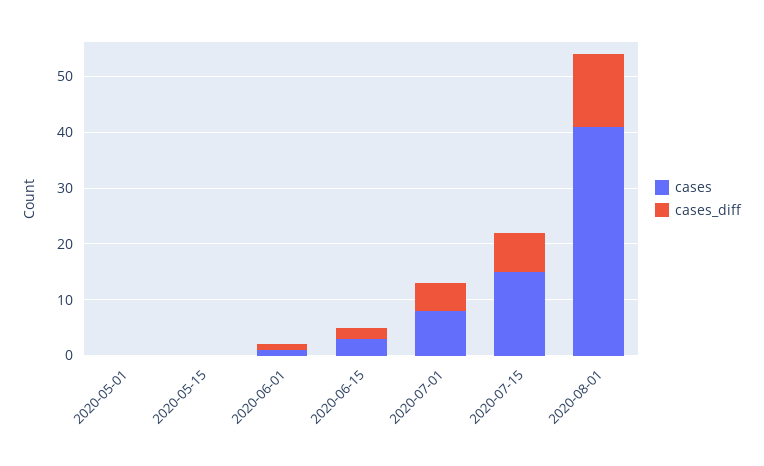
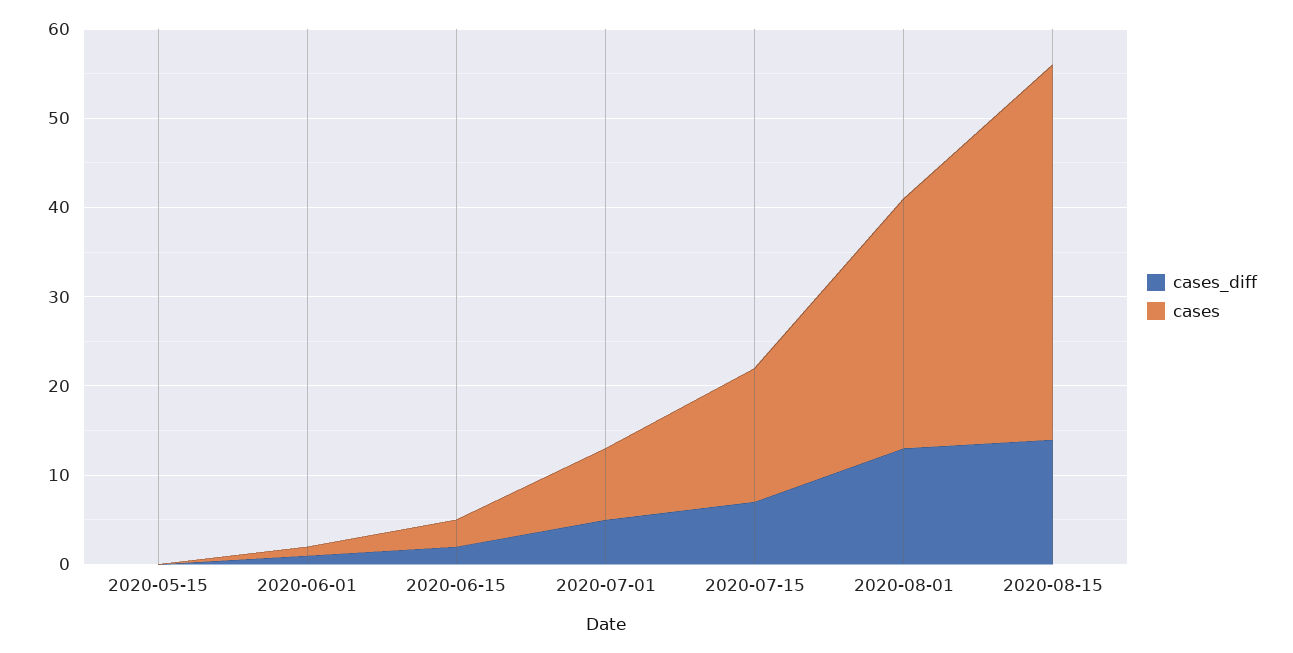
cases, 2020-05-01: 0 -> none
cases_diff, 2020-05-01: 0 -> none
cases, 2020-08-01: 40 -> 28
cases_diff, 2020-08-15: none -> 14
cases, 2020-08-15: none -> 42

